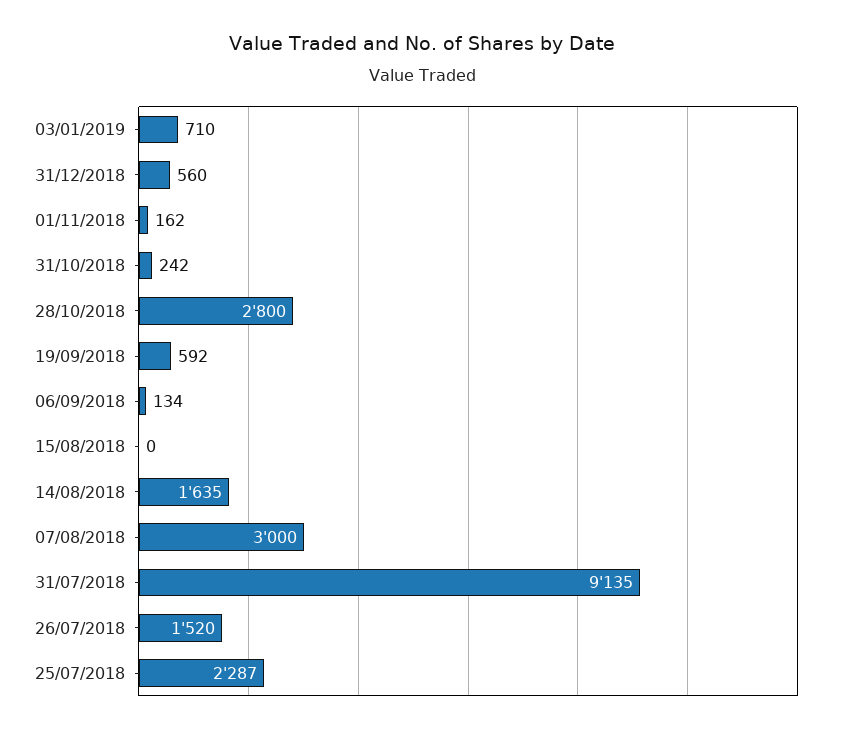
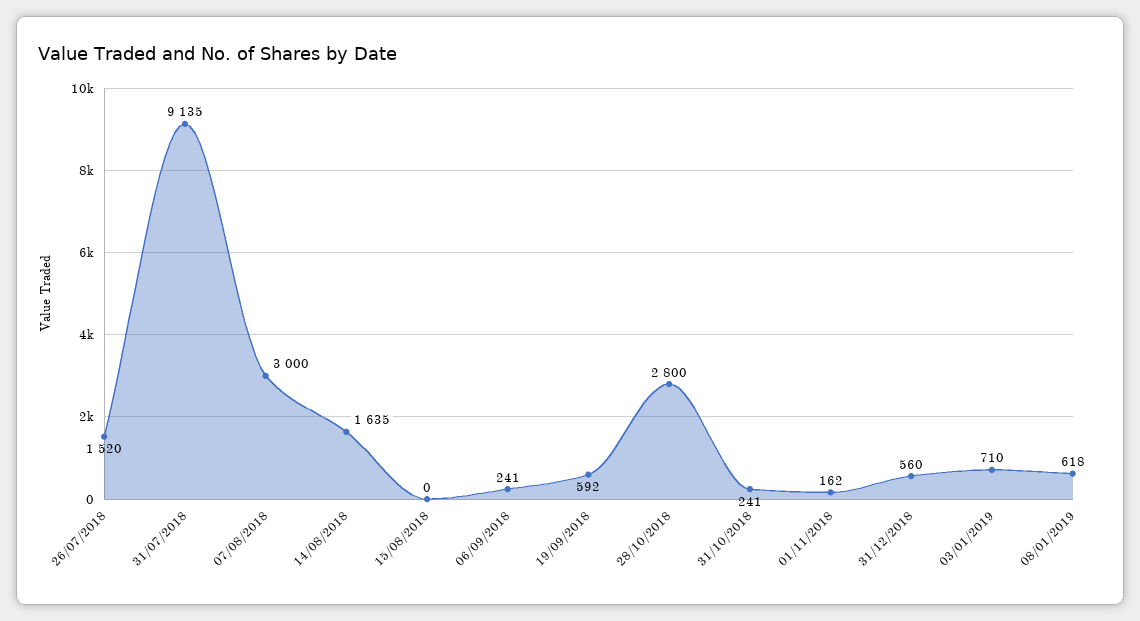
31/10/2018: 242 -> 241
06/09/2018: 134 -> 241
25/07/2018: 2287 -> none
08/01/2019: none -> 618

